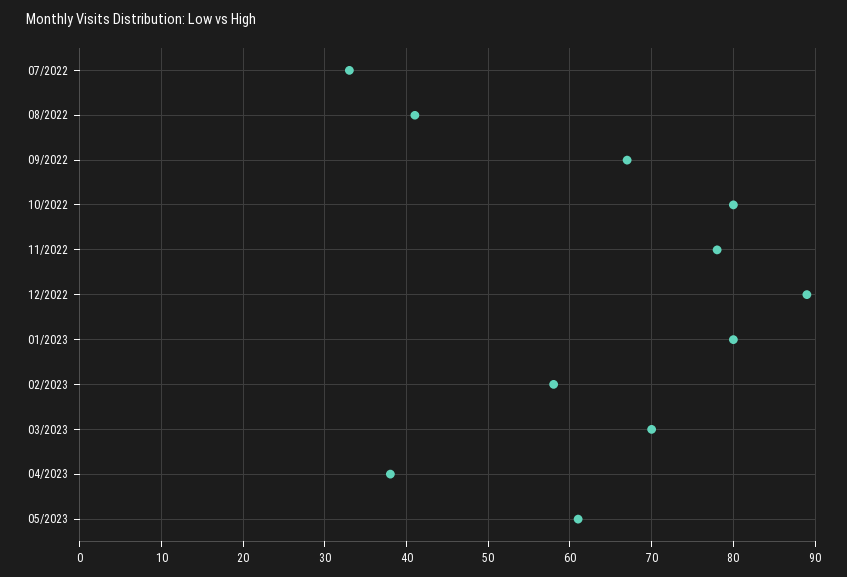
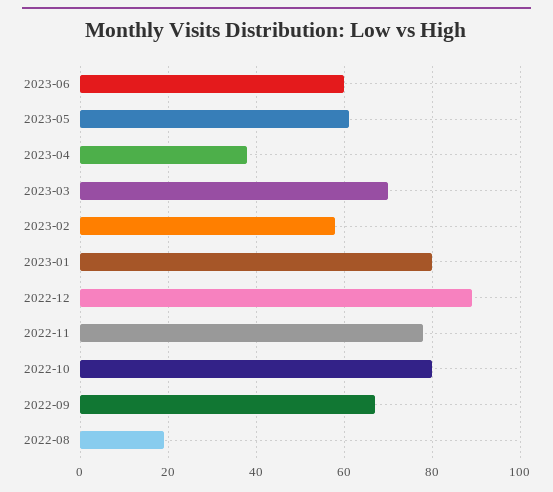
07/2022: 33 -> none
08/2022: 41 -> 20
2023-06: none -> 60

